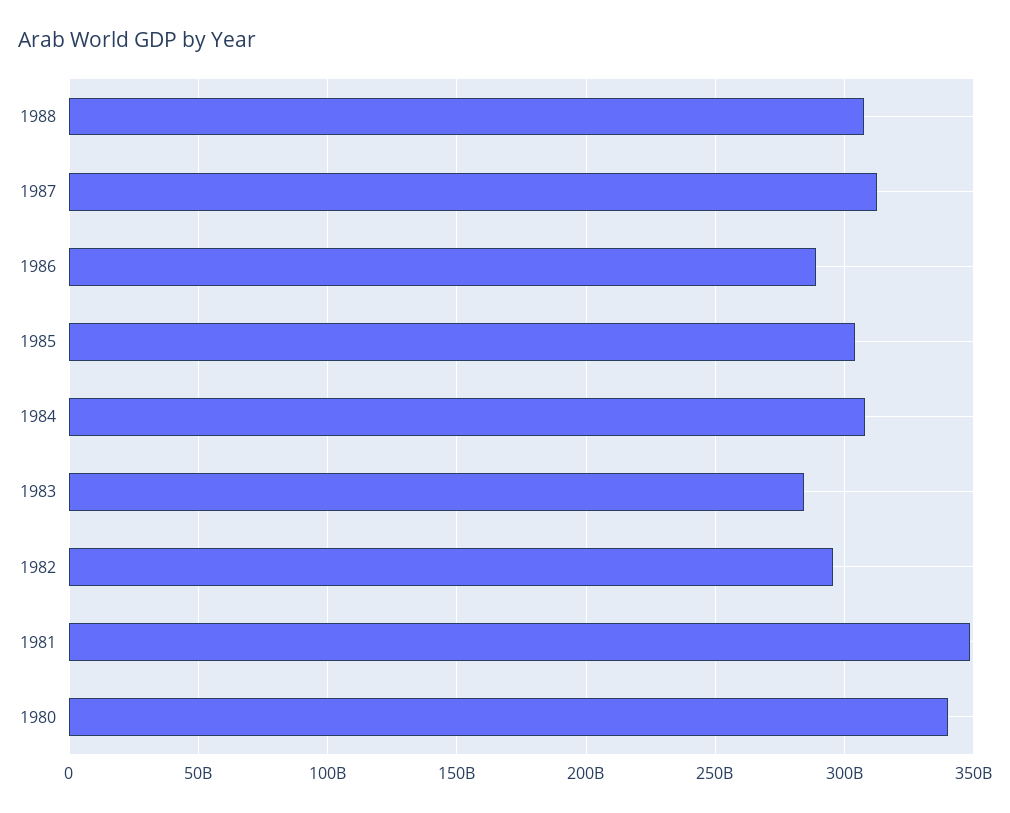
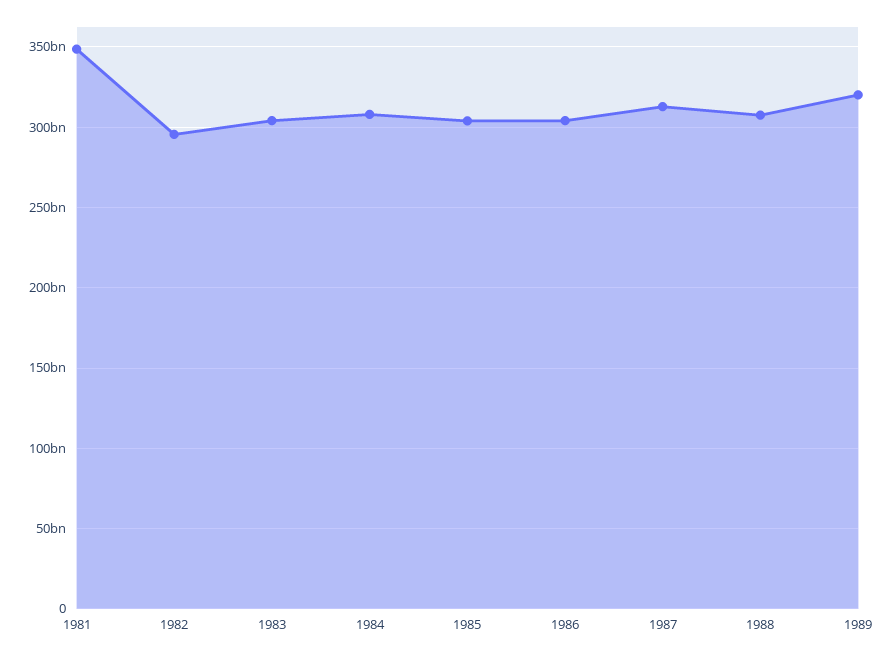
1986: 290000000000 -> 305000000000
1983: 285000000000 -> 305000000000
1980: 340000000000 -> none
1989: none -> 320000000000

